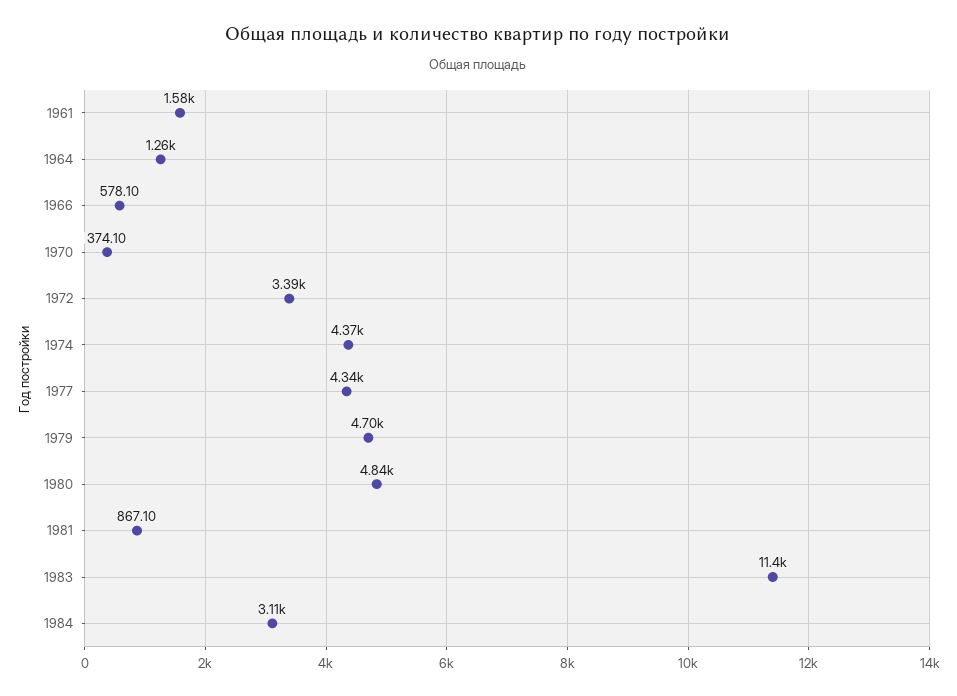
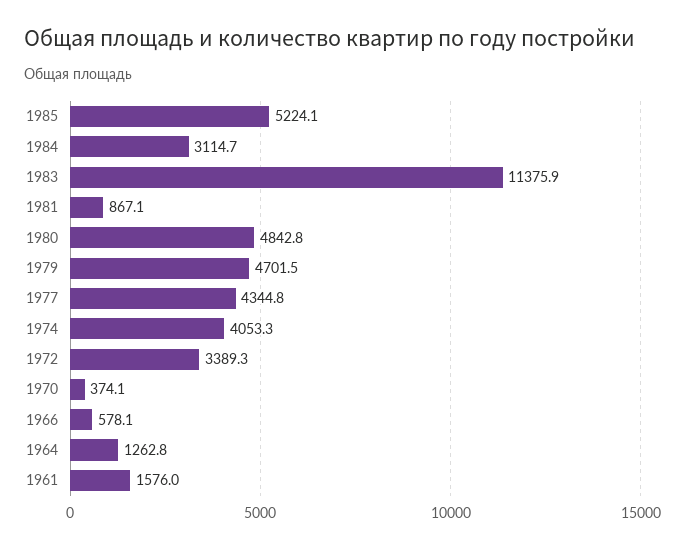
1974: 4370 -> 4053.3
1985: none -> 5224.1

